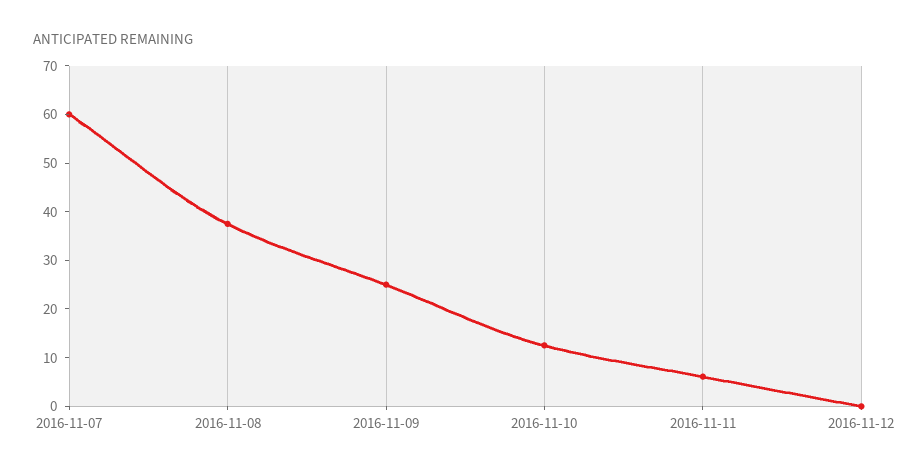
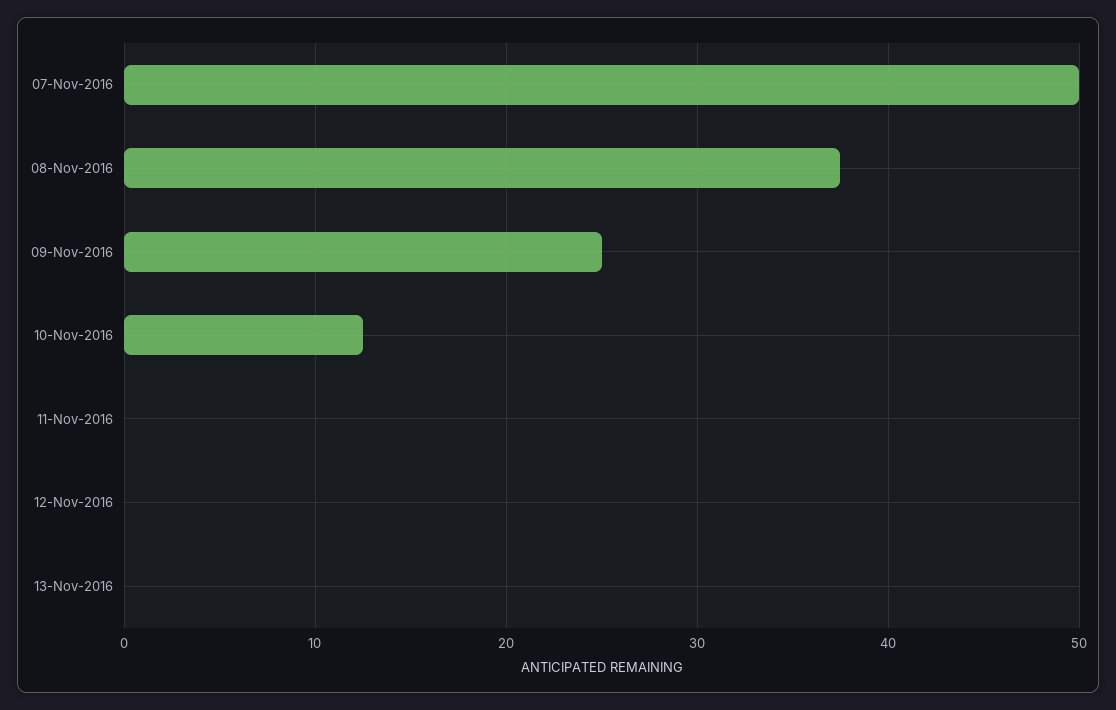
2016-11-07: 60 -> 50
2016-11-11: 6 -> 0
13-Nov-2016: none -> 0

